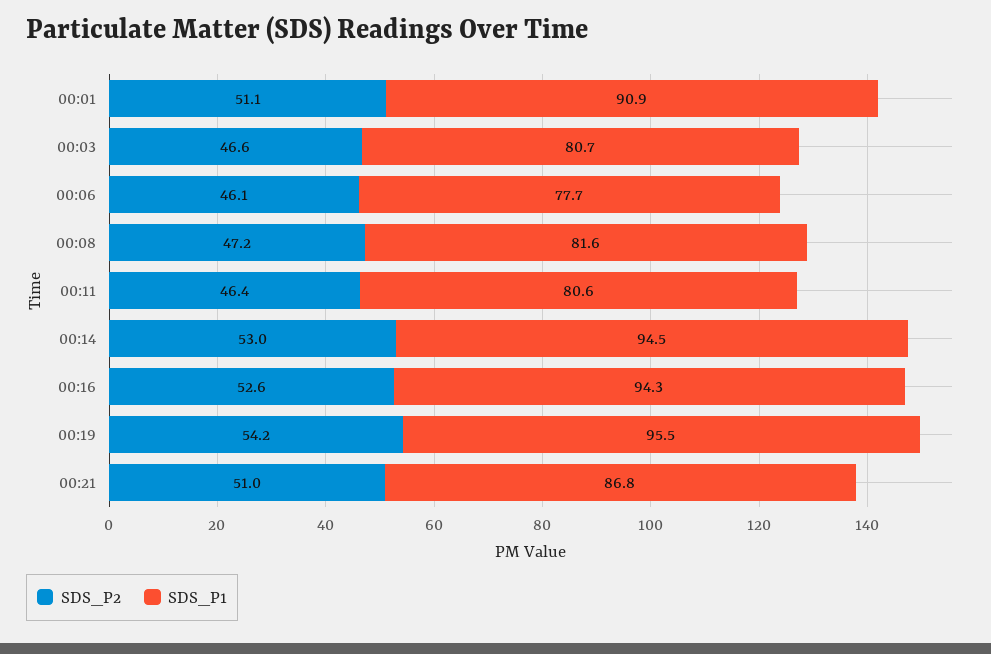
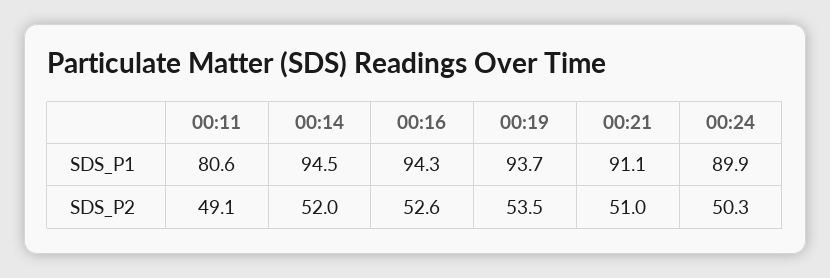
SDS_P2, 00:01: 51.1 -> none
SDS_P1, 00:01: 90.9 -> none
SDS_P2, 00:03: 46.6 -> none
SDS_P1, 00:03: 80.7 -> none
SDS_P2, 00:06: 46.1 -> none
SDS_P1, 00:06: 77.7 -> none
SDS_P2, 00:08: 47.2 -> none
SDS_P1, 00:08: 81.6 -> none
SDS_P2, 00:11: 46.4 -> 49.1
SDS_P2, 00:14: 53 -> 52
SDS_P2, 00:19: 54.2 -> 53.5
SDS_P1, 00:19: 95.5 -> 93.7
SDS_P1, 00:21: 86.8 -> 91.1
SDS_P1, 00:24: none -> 89.9
SDS_P2, 00:24: none -> 50.3

